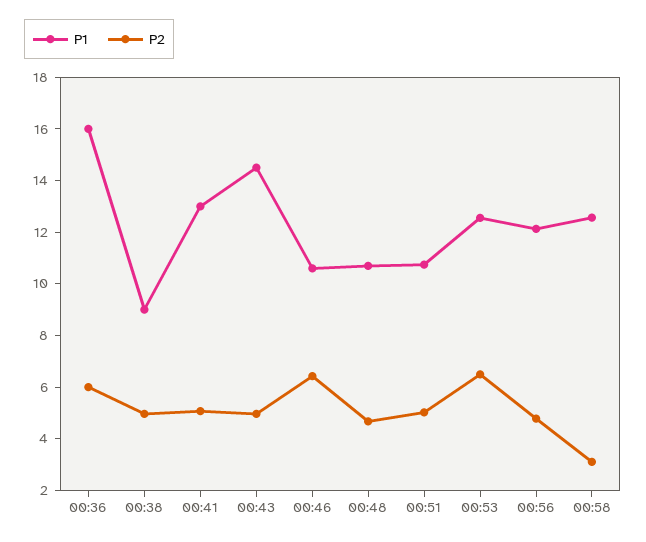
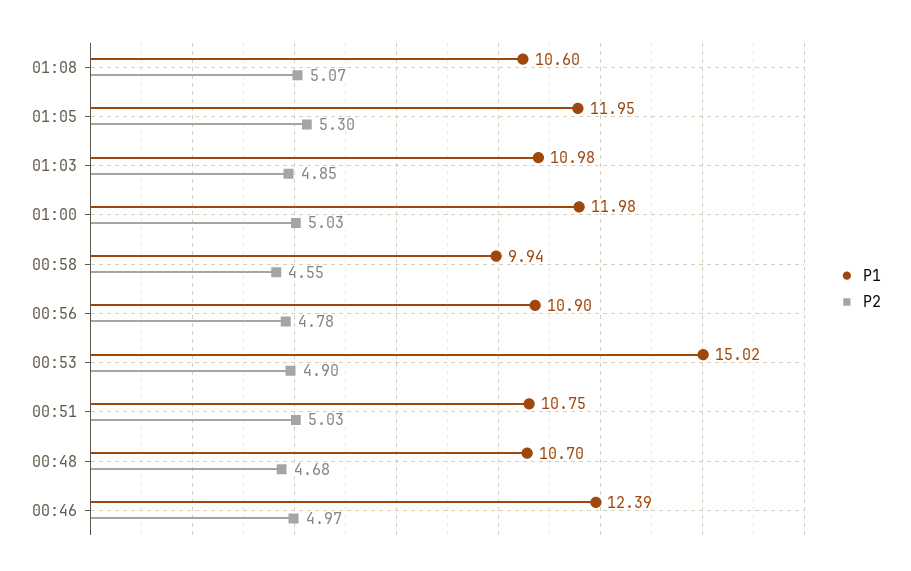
P1, 00:36: 16 -> none
P2, 00:36: 6 -> none
P1, 00:38: 9 -> none
P2, 00:38: 5 -> none
P1, 00:41: 13 -> none
P2, 00:41: 5 -> none
P1, 00:43: 14.5 -> none
P2, 00:43: 5 -> none
P1, 00:46: 10.5 -> 12.39
P2, 00:46: 6.5 -> 4.97
P1, 00:53: 12.5 -> 15.02
P2, 00:53: 6.5 -> 4.9
P1, 00:56: 12 -> 10.9
P1, 00:58: 12.5 -> 9.94
P2, 00:58: 3 -> 4.55
P1, 01:08: none -> 10.6
P2, 01:08: none -> 5.07
P1, 01:05: none -> 11.95
P2, 01:05: none -> 5.3
P1, 01:03: none -> 10.98
P2, 01:03: none -> 4.85
P1, 01:00: none -> 11.98
P2, 01:00: none -> 5.03

